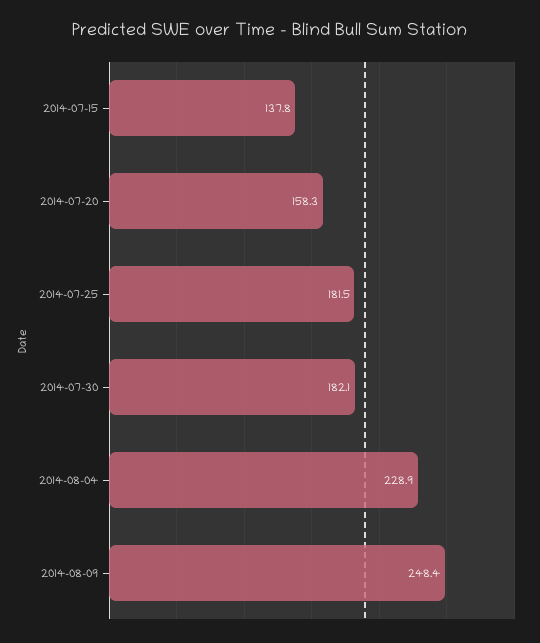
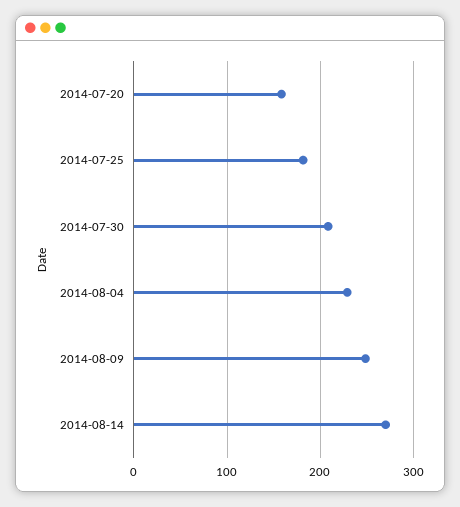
2014-07-15: 137.8 -> none
2014-07-30: 182.1 -> 210
2014-08-14: none -> 270

